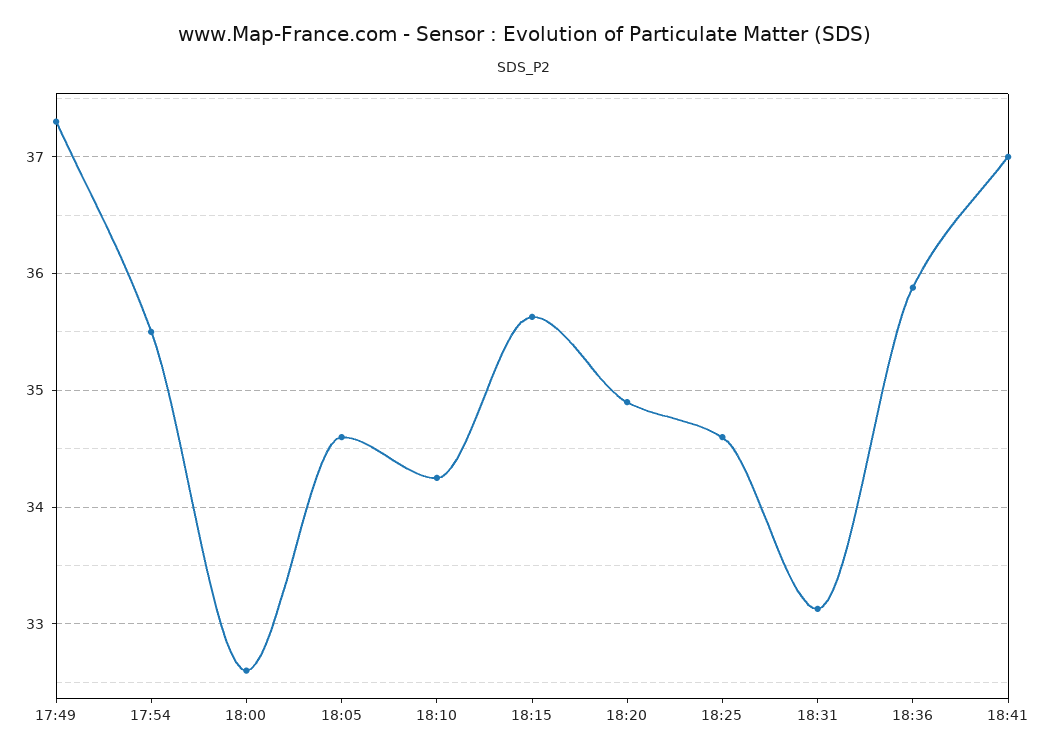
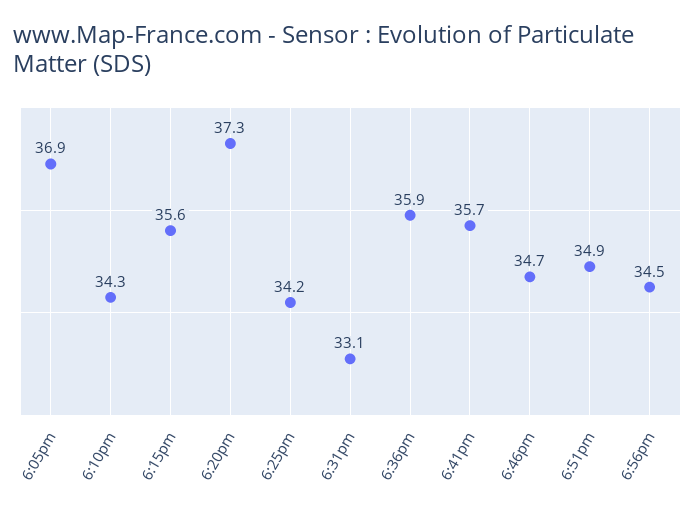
17:49: 37.3 -> none
17:54: 35.5 -> none
18:00: 32.6 -> none
18:05: 34.6 -> 36.9
18:20: 34.9 -> 37.3
18:25: 34.6 -> 34.2
18:41: 37 -> 35.7
6:46pm: none -> 34.7
6:51pm: none -> 34.9
6:56pm: none -> 34.5

